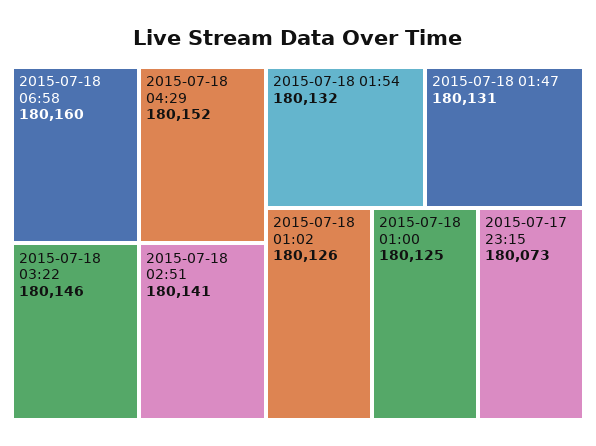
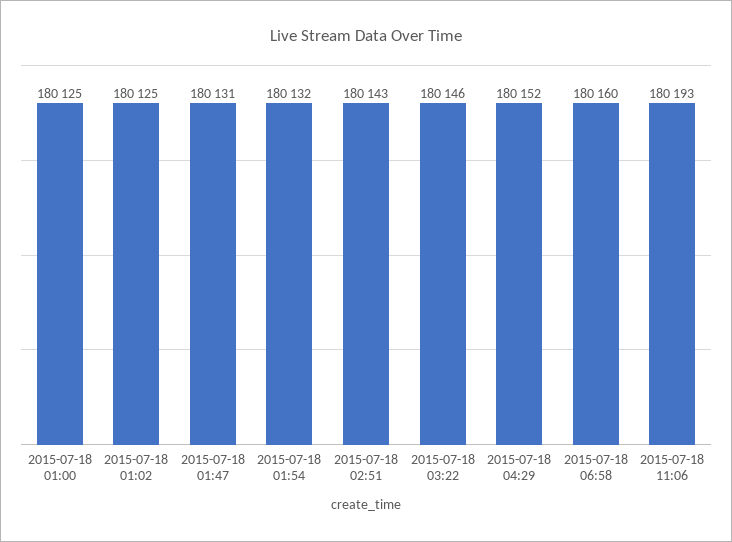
2015-07-18 02:51: 180141 -> 180143
2015-07-18 01:02: 180126 -> 180125
2015-07-17 23:15: 180073 -> none
2015-07-18 11:06: none -> 180193

